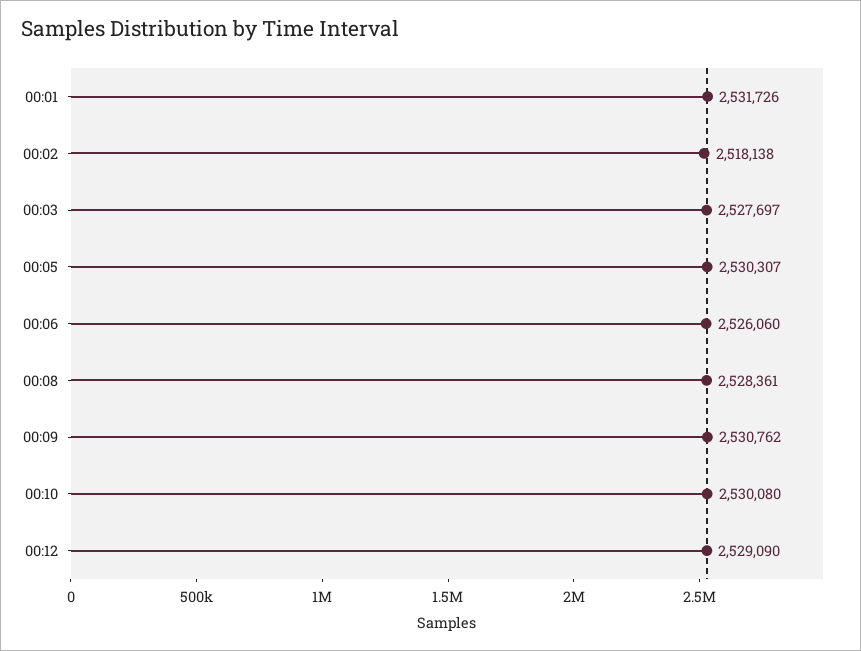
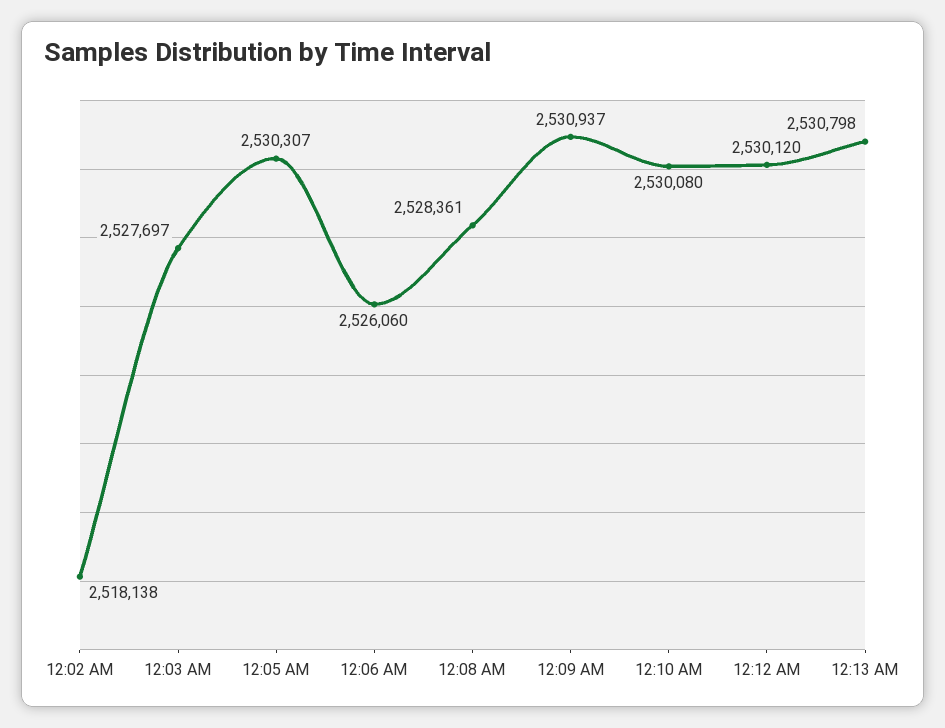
00:01: 2531726 -> none
00:09: 2530762 -> 2530937
00:12: 2529090 -> 2530120
12:13 AM: none -> 2530798

